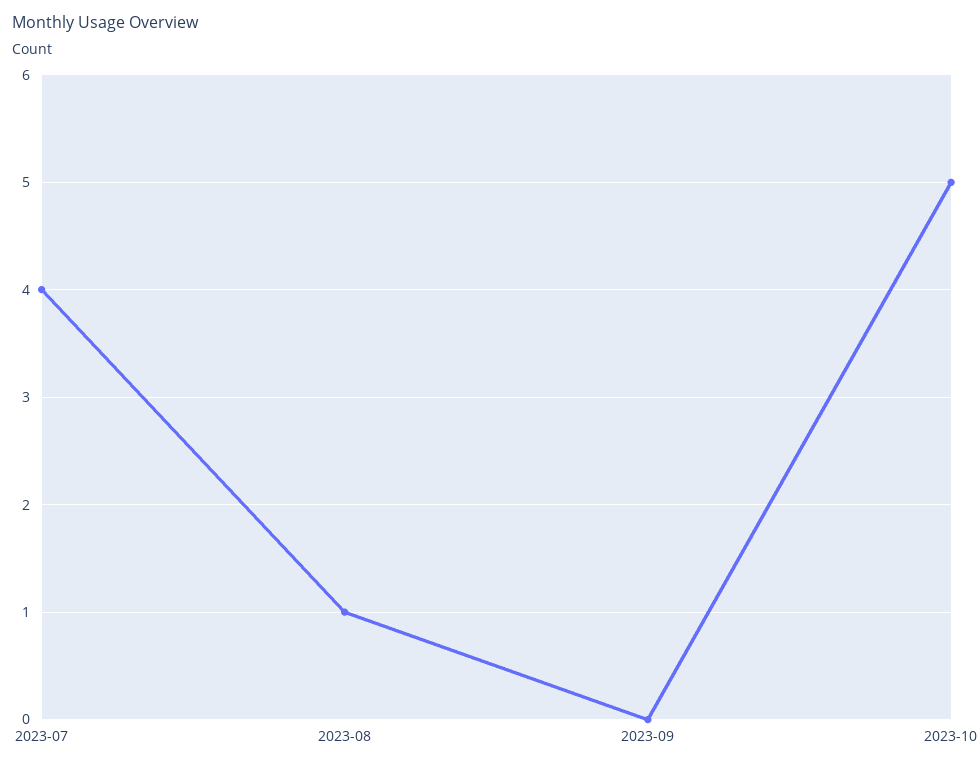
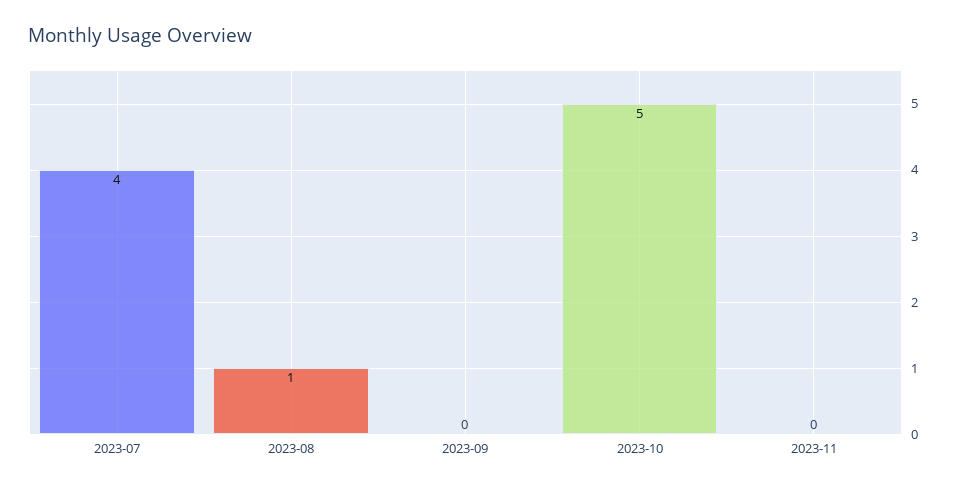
2023-11: none -> 0

